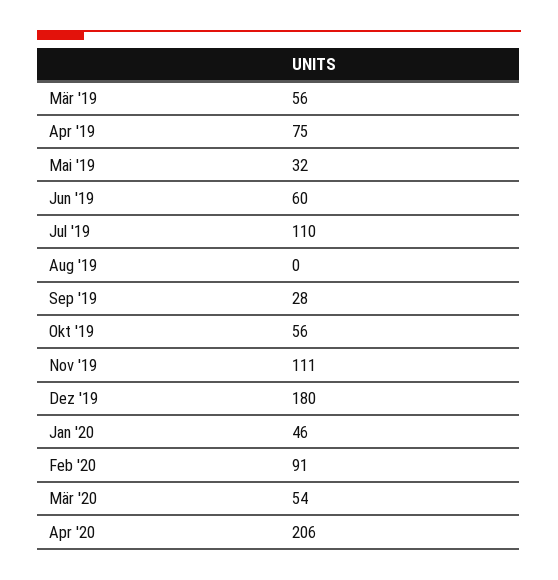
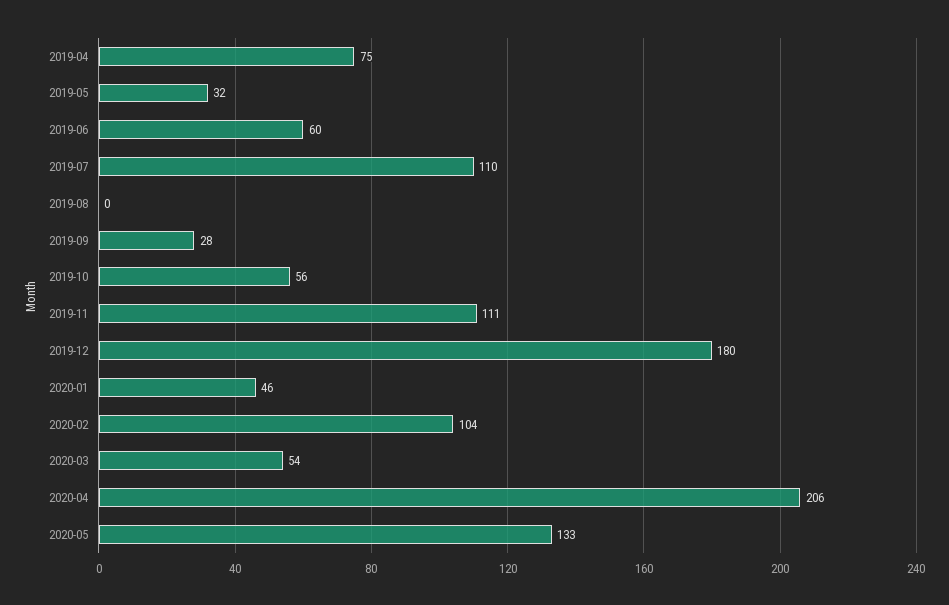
Mär '19: 56 -> none
Feb '20: 91 -> 104
2020-05: none -> 133

